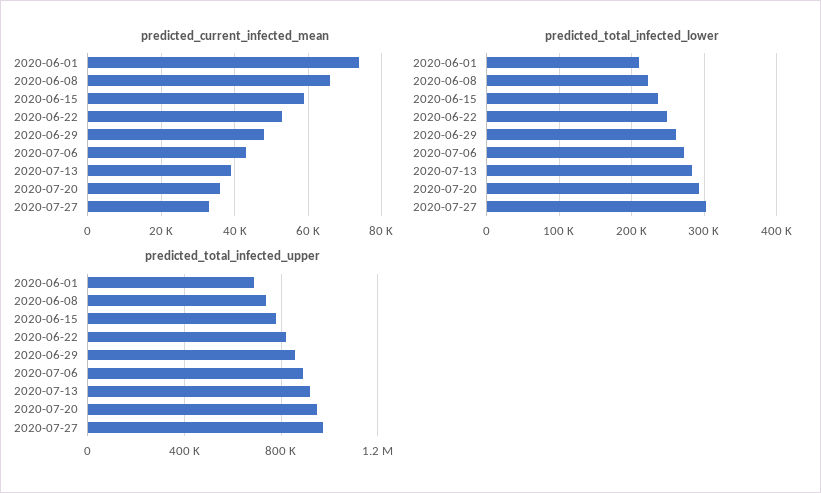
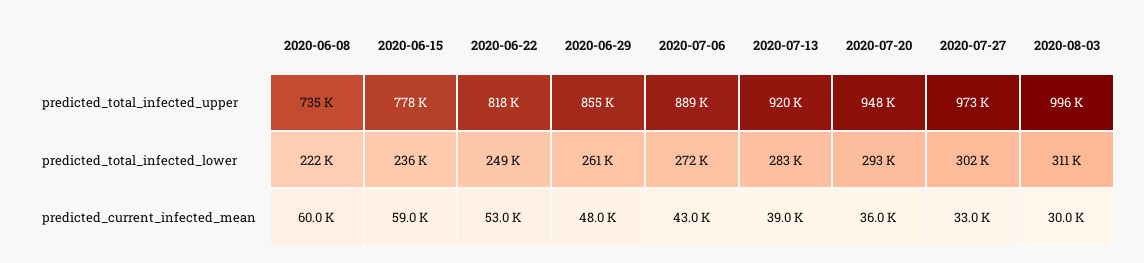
predicted_current_infected_mean, 2020-06-01: 74000 -> none
predicted_current_infected_mean, 2020-06-08: 66000 -> 60000
predicted_total_infected_lower, 2020-06-01: 210000 -> none
predicted_total_infected_upper, 2020-06-01: 700000 -> none
predicted_total_infected_upper, 2020-08-03: none -> 996000
predicted_total_infected_lower, 2020-08-03: none -> 311000
predicted_current_infected_mean, 2020-08-03: none -> 30000

